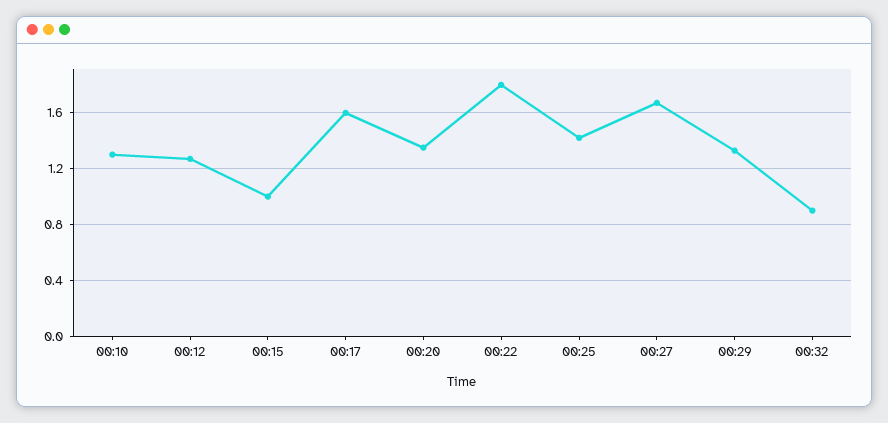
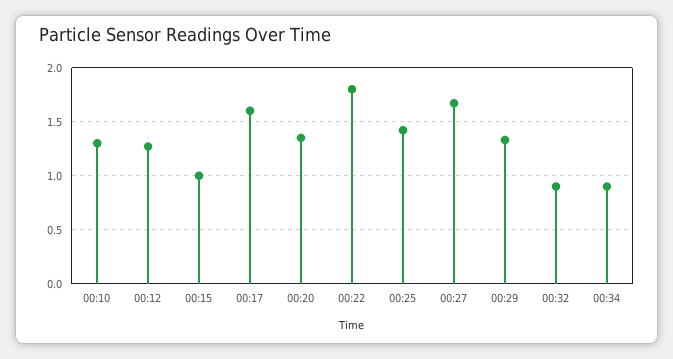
00:34: none -> 0.9

